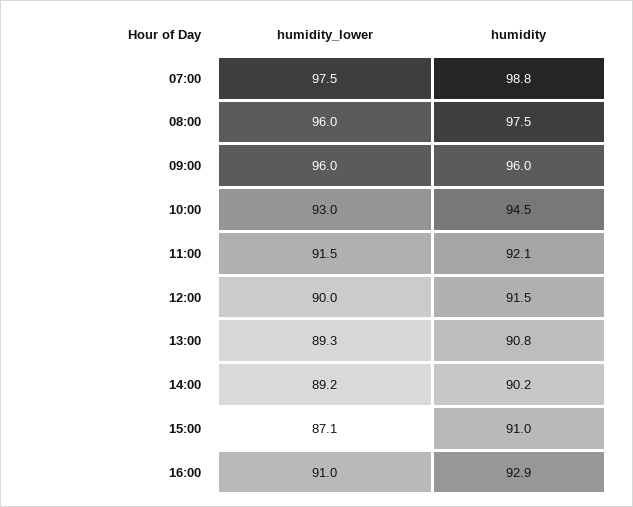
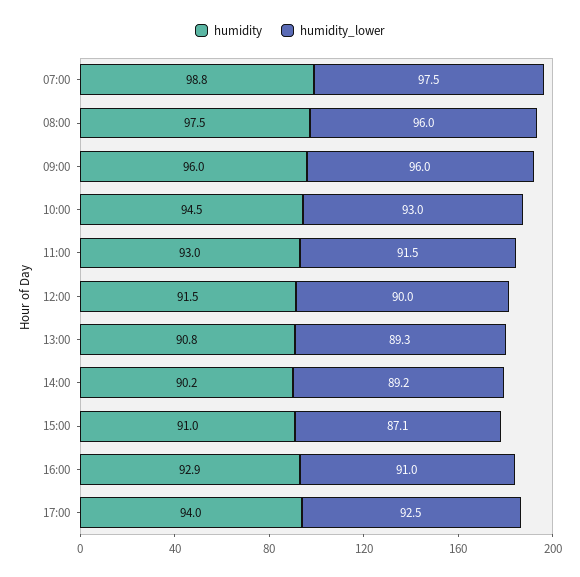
humidity, 11:00: 92.1 -> 93
humidity, 17:00: none -> 94
humidity_lower, 17:00: none -> 92.5

